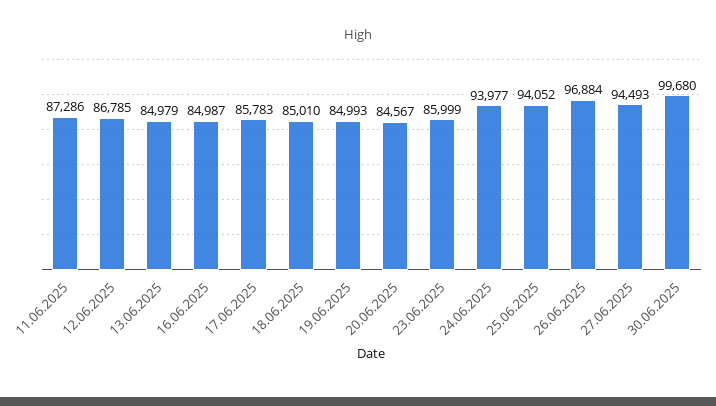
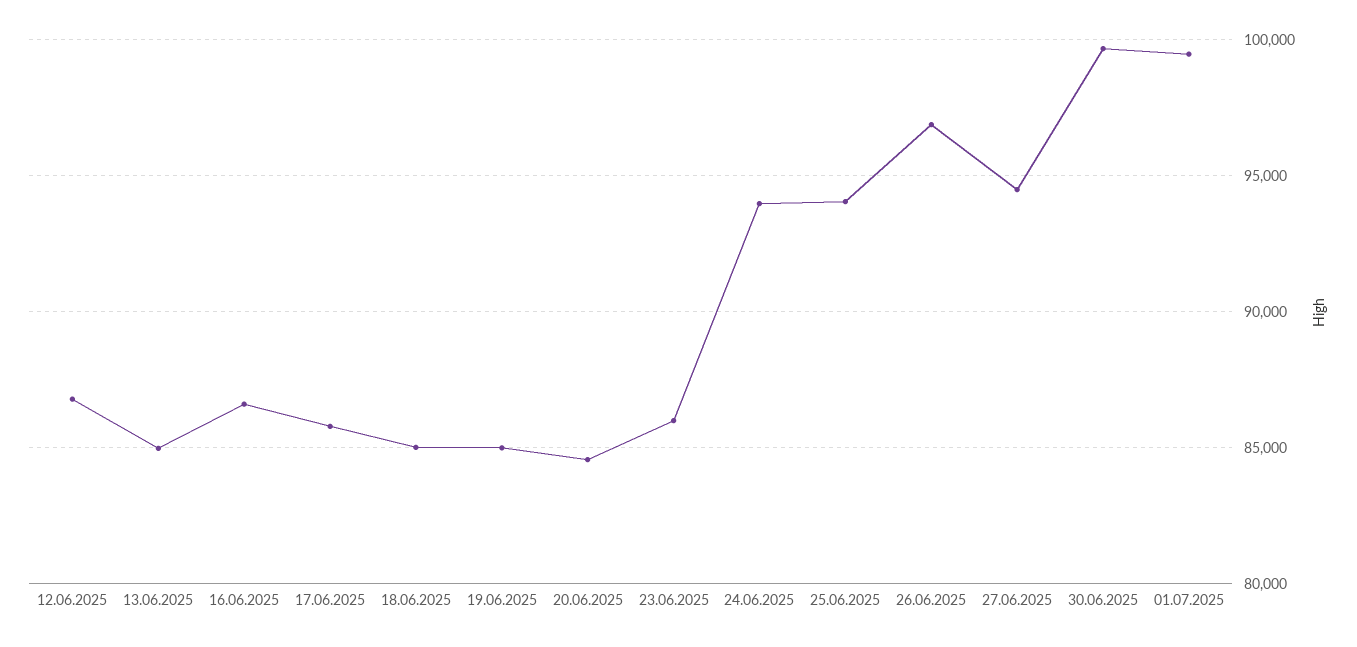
11.06.2025: 87286 -> none
16.06.2025: 84987 -> 86500
01.07.2025: none -> 99500

